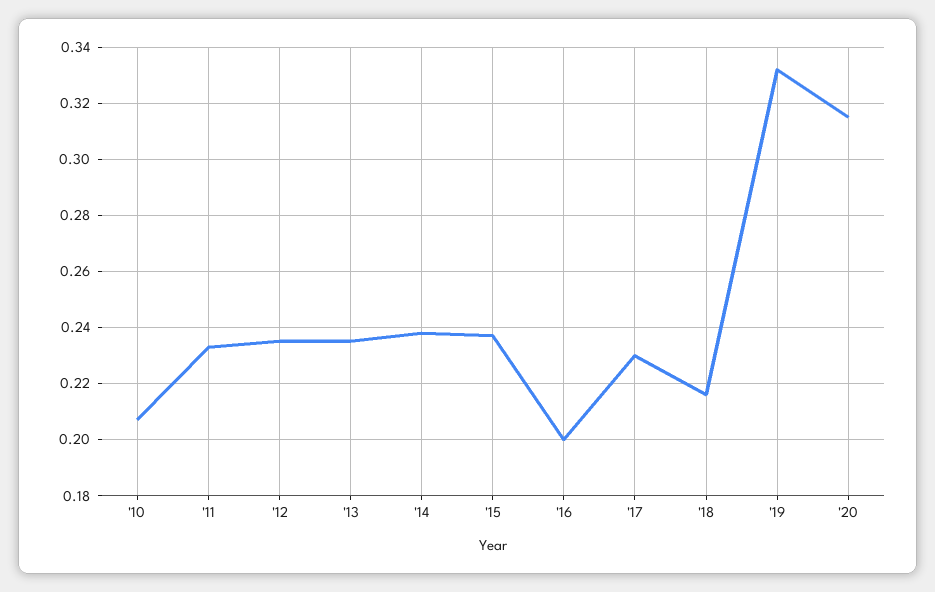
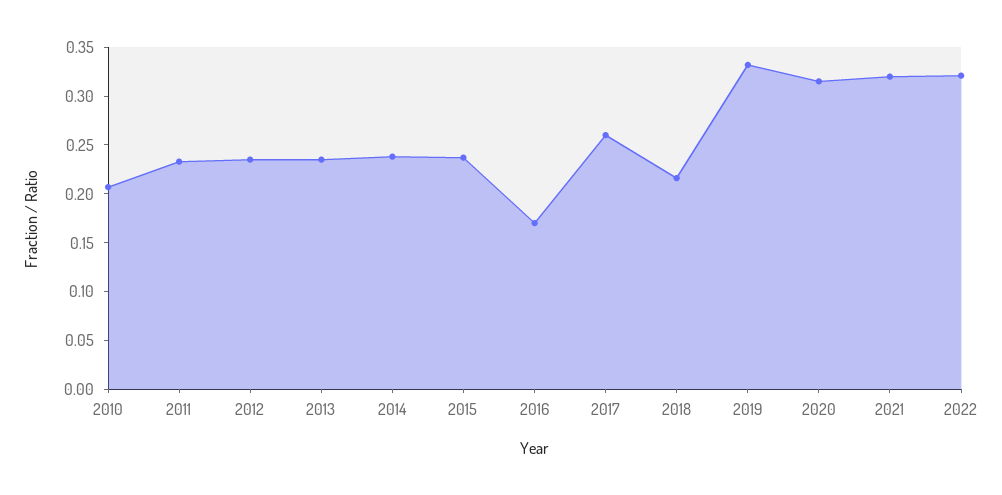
'16: 0.2 -> 0.17
'17: 0.23 -> 0.26
2021: none -> 0.32
2022: none -> 0.32

